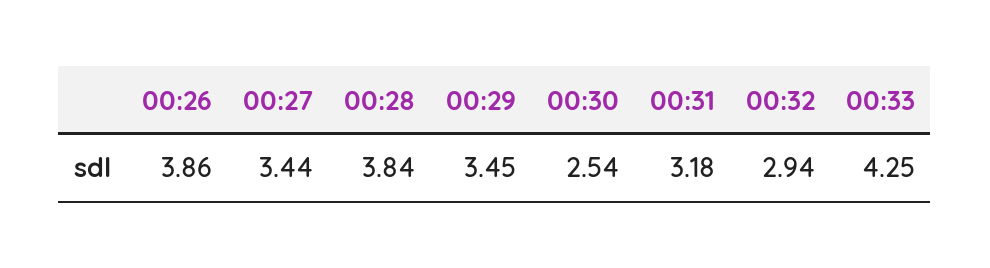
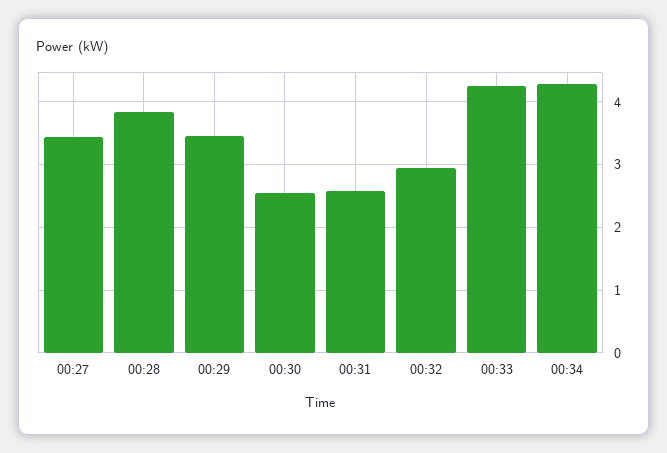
00:26: 3.86 -> none
00:31: 3.18 -> 2.6
00:34: none -> 4.3

